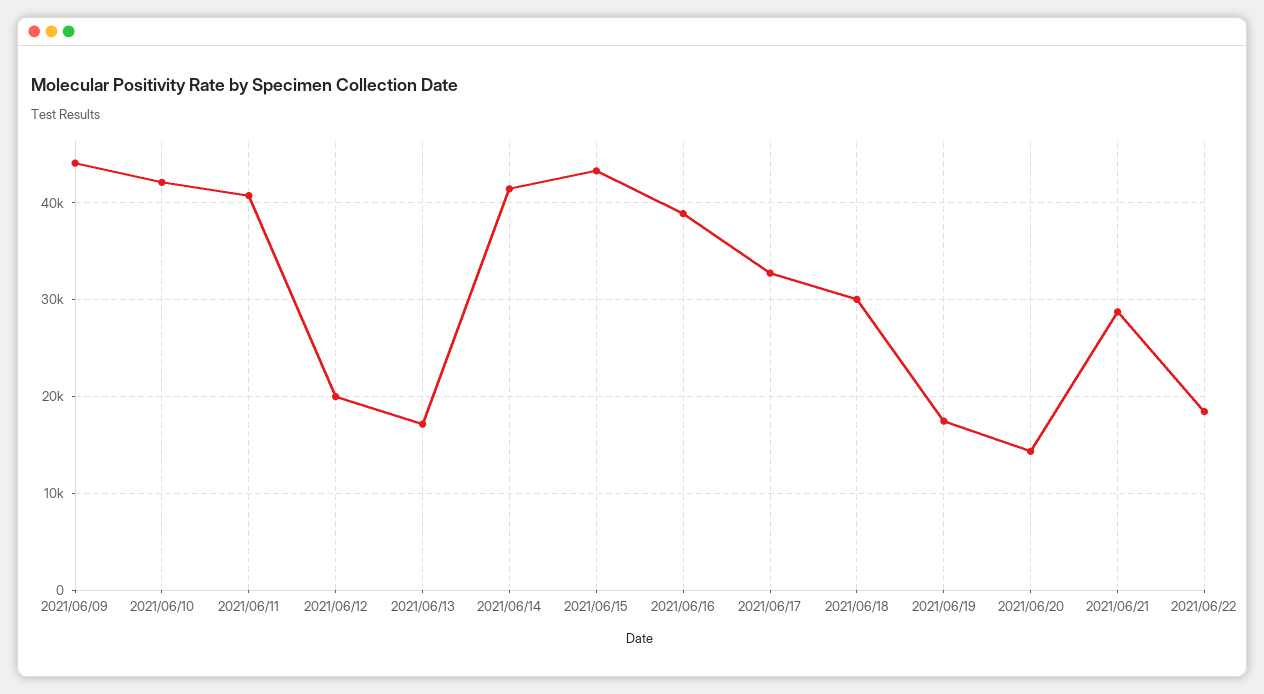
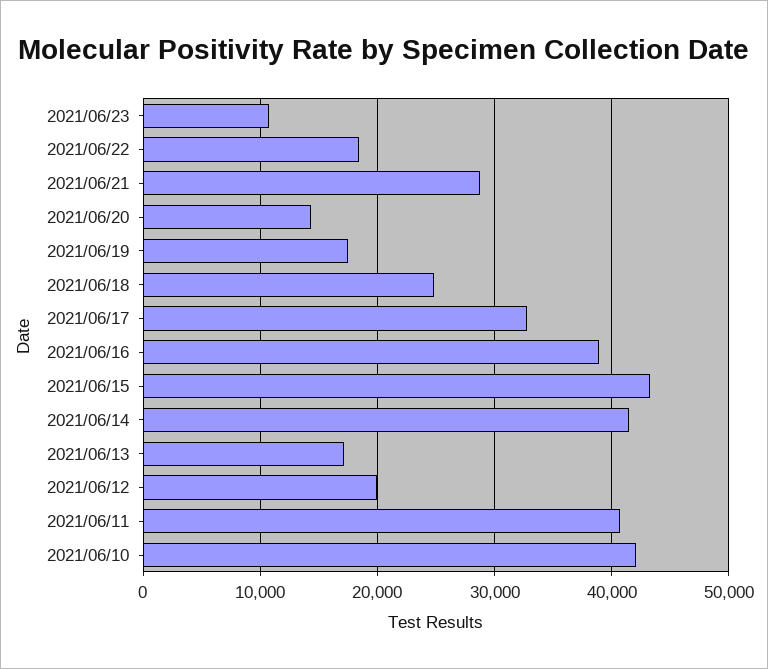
2021/06/09: 44000 -> none
2021/06/18: 30000 -> 25000
2021/06/23: none -> 11000

